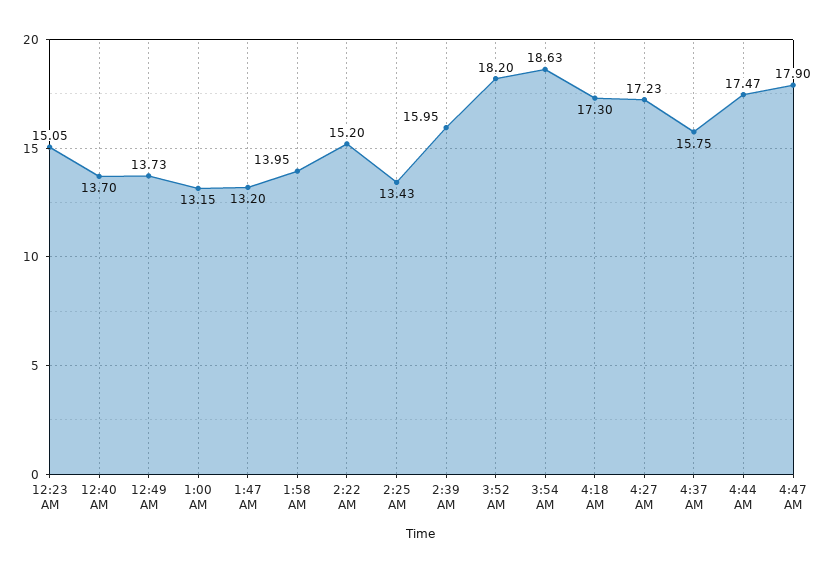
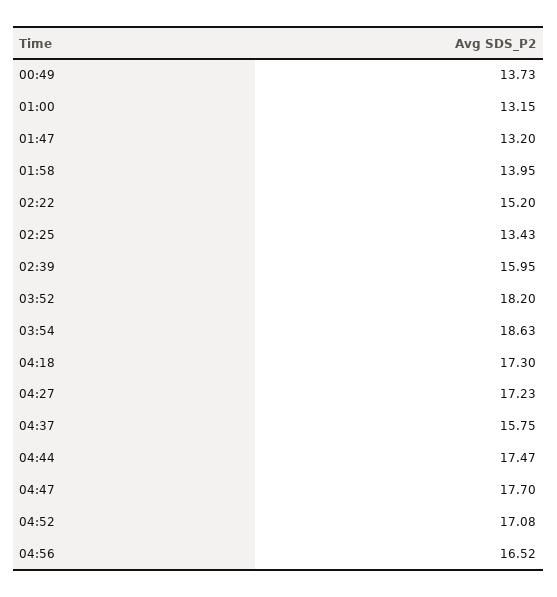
12:23 AM: 15.05 -> none
12:40 AM: 13.7 -> none
4:47 AM: 17.9 -> 17.7
04:52: none -> 17.08
04:56: none -> 16.52

